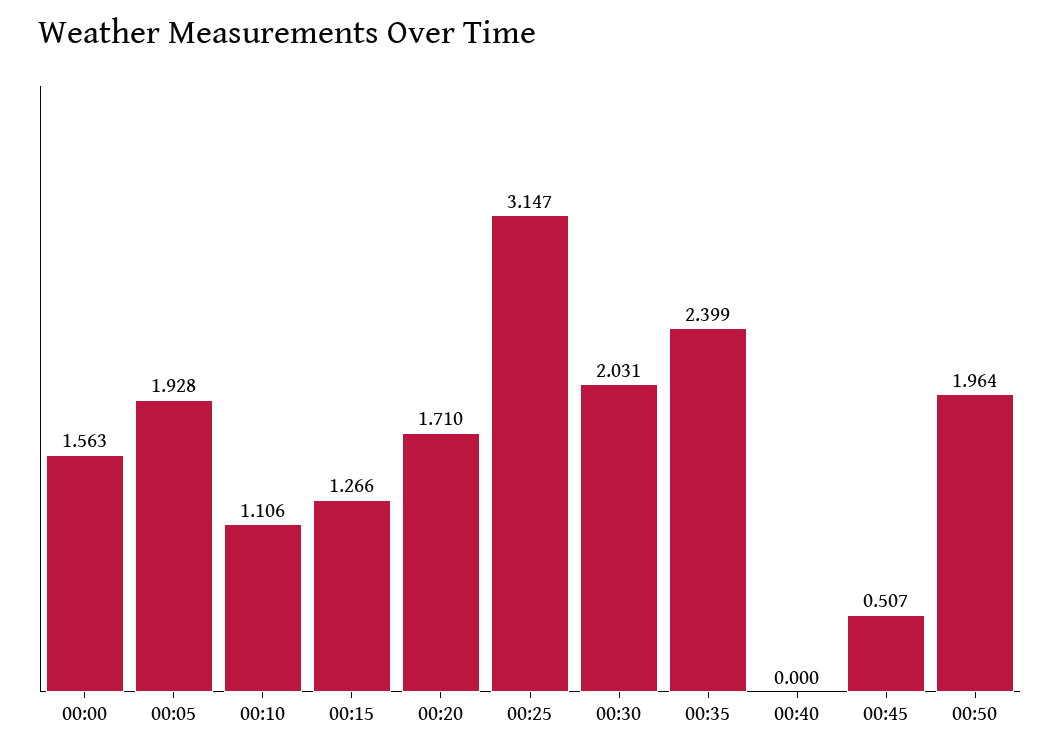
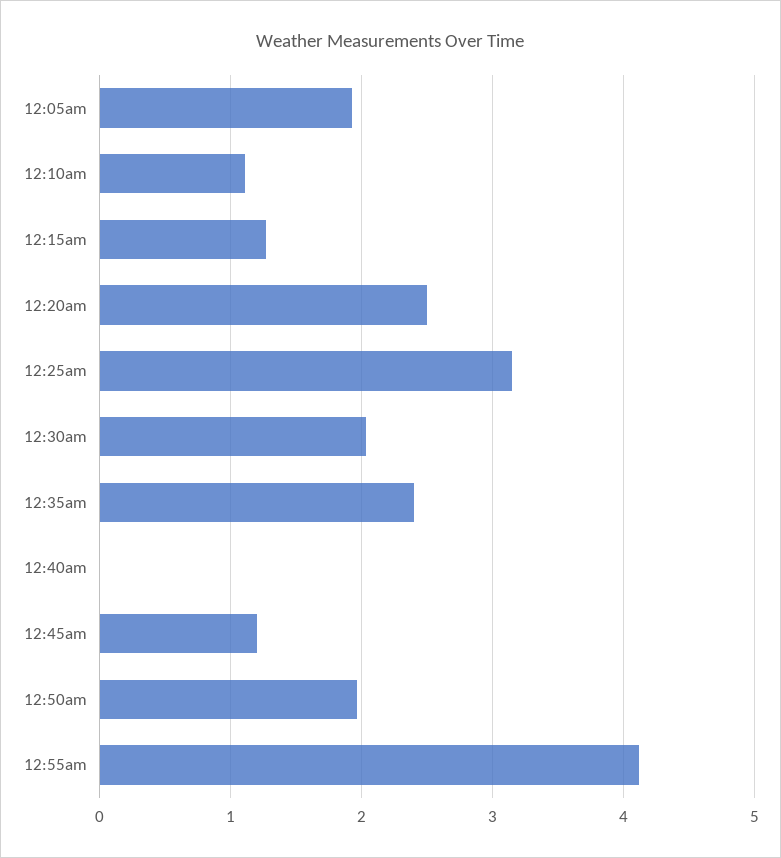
00:00: 1.563 -> none
00:20: 1.71 -> 2.5
00:45: 0.507 -> 1.2
12:55am: none -> 4.1

